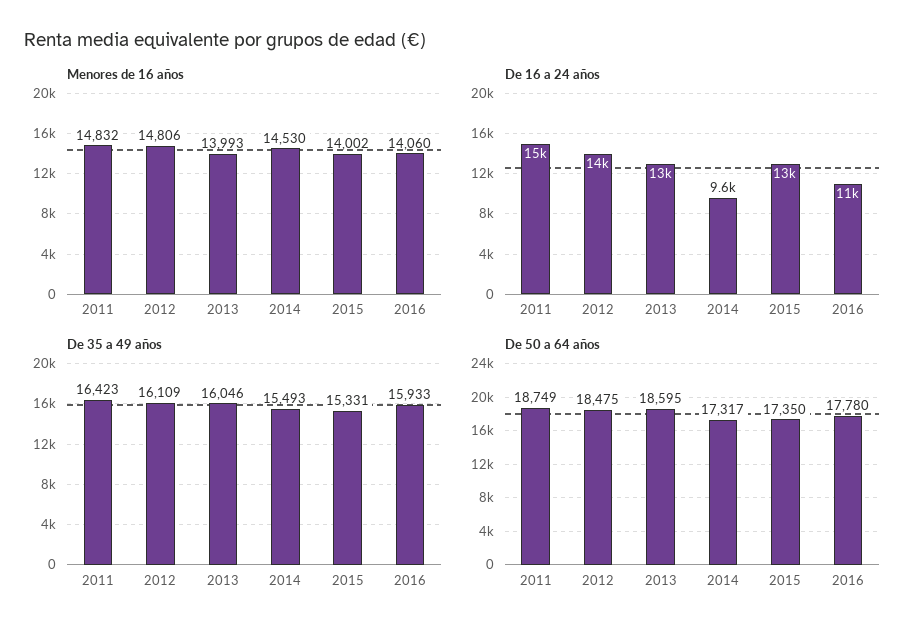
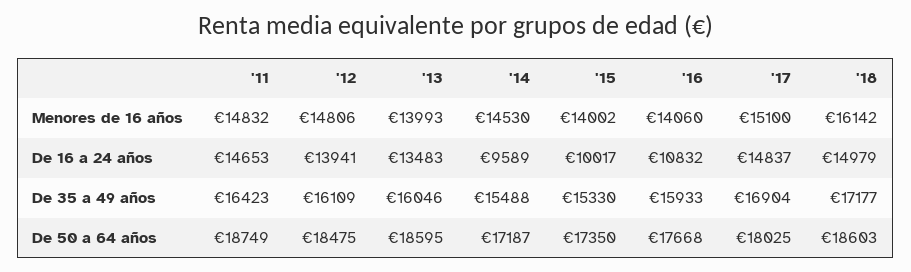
De 16 a 24 años, 2015: 13000 -> 10017
De 35 a 49 años, 2014: 15493 -> 15488
De 35 a 49 años, 2015: 15331 -> 15330
De 50 a 64 años, 2014: 17317 -> 17187
De 50 a 64 años, 2016: 17780 -> 17668
Menores de 16 años, '17: none -> 15100
Menores de 16 años, '18: none -> 16142
De 16 a 24 años, '17: none -> 14837
De 16 a 24 años, '18: none -> 14979
De 35 a 49 años, '17: none -> 16904
De 35 a 49 años, '18: none -> 17177
De 50 a 64 años, '17: none -> 18025
De 50 a 64 años, '18: none -> 18603

